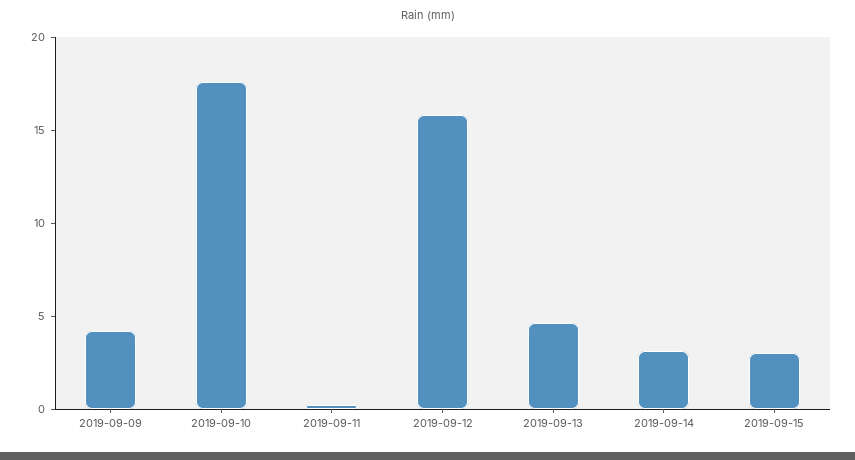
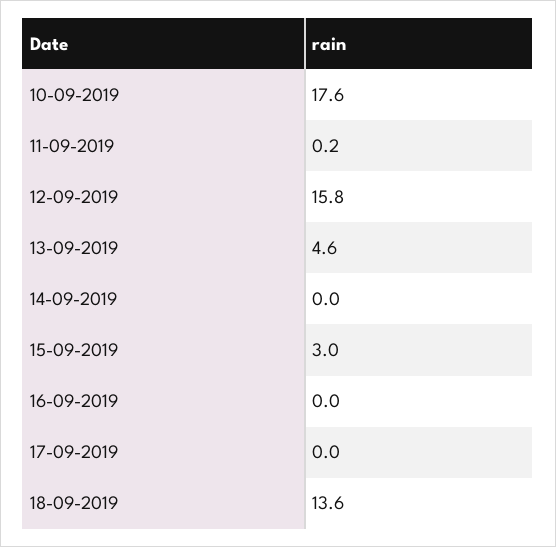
2019-09-09: 4 -> none
2019-09-14: 3 -> 0
16-09-2019: none -> 0
17-09-2019: none -> 0
18-09-2019: none -> 13.6

